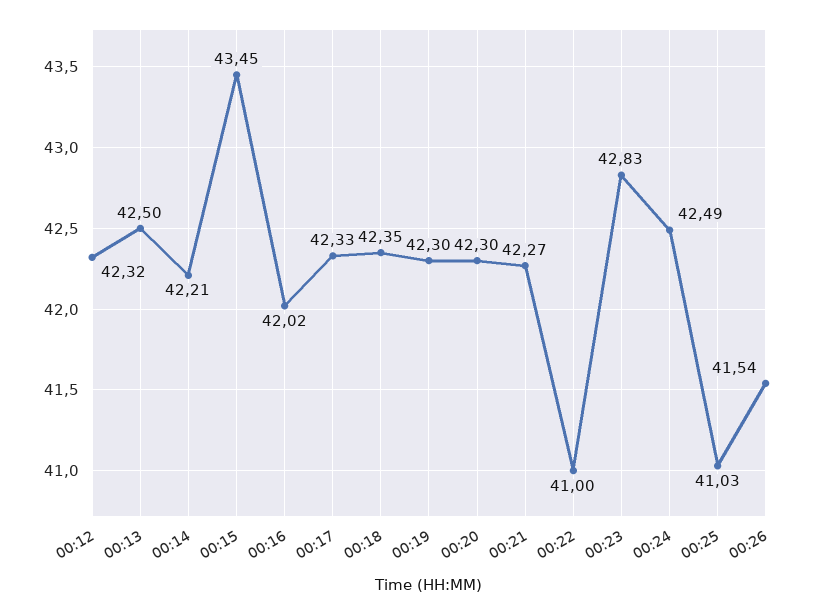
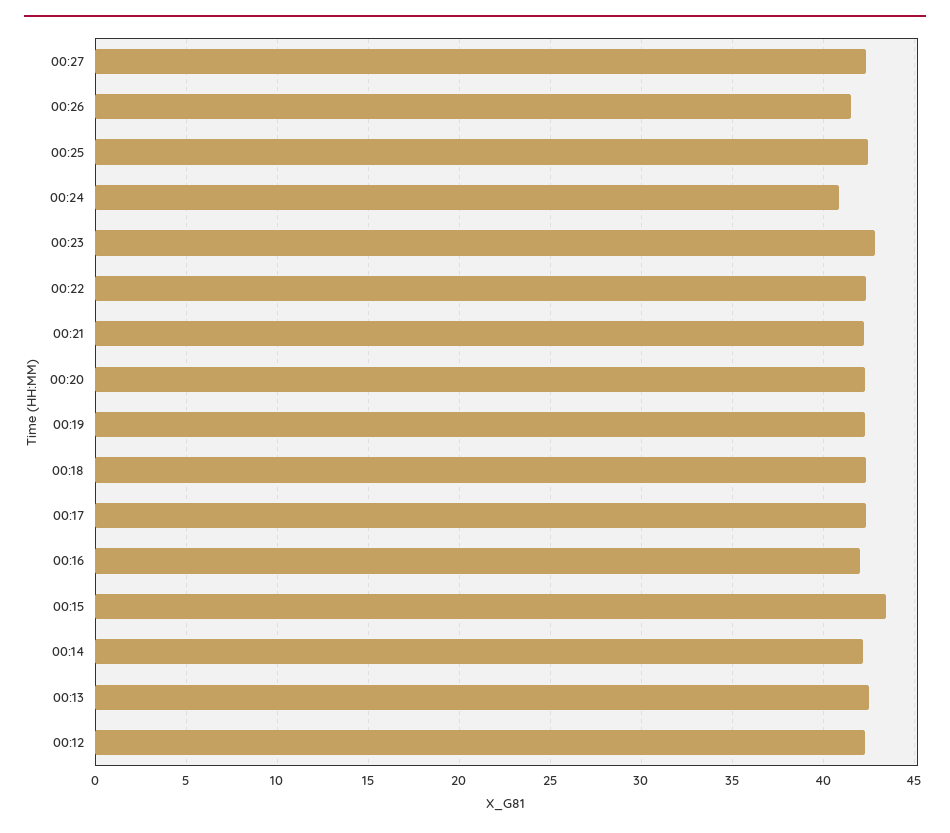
00:22: 41 -> 42.5
00:24: 42.49 -> 41
00:25: 41.03 -> 42.5
00:27: none -> 42.5

